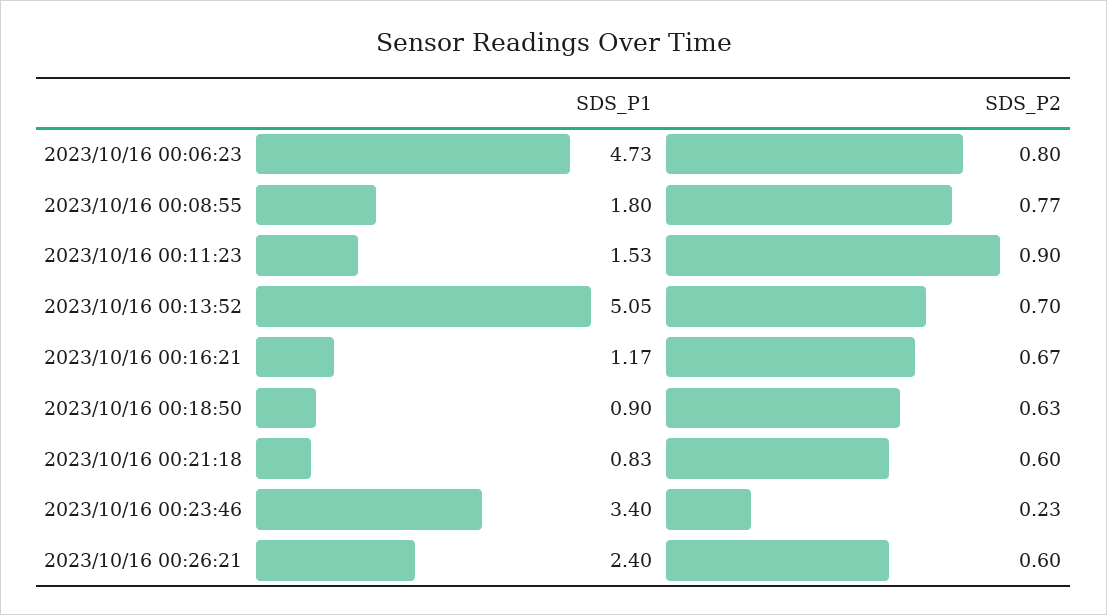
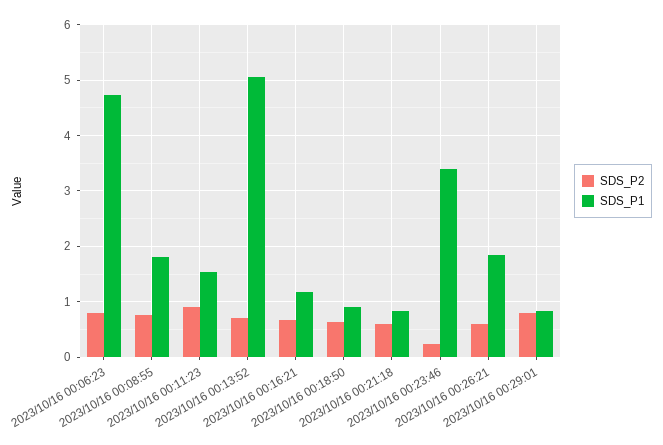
SDS_P1, 2023/10/16 00:26:21: 2.4 -> 1.8
SDS_P2, 2023/10/16 00:29:01: none -> 0.8
SDS_P1, 2023/10/16 00:29:01: none -> 0.8

